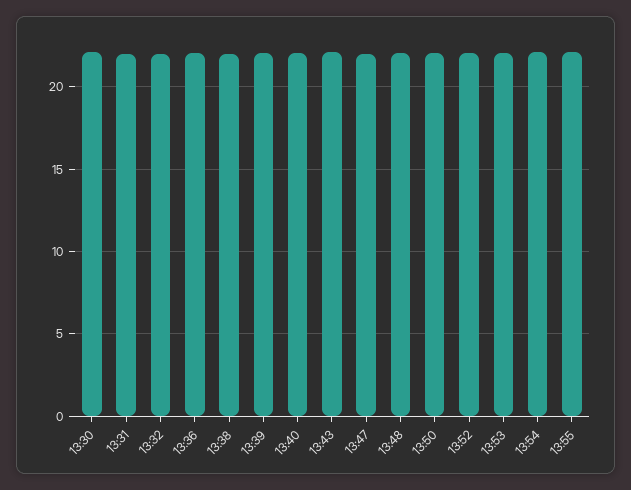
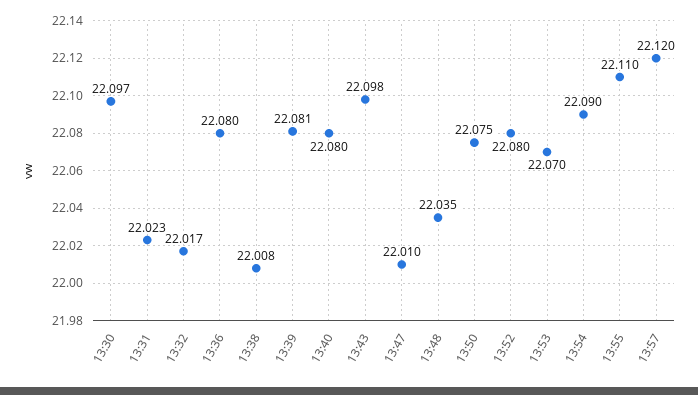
13:57: none -> 22.12

